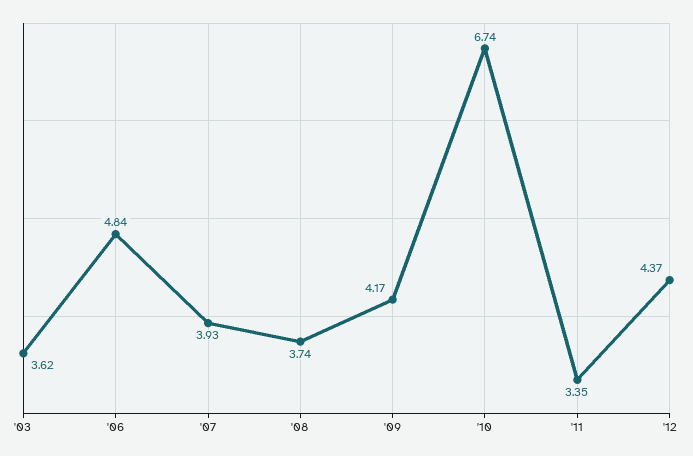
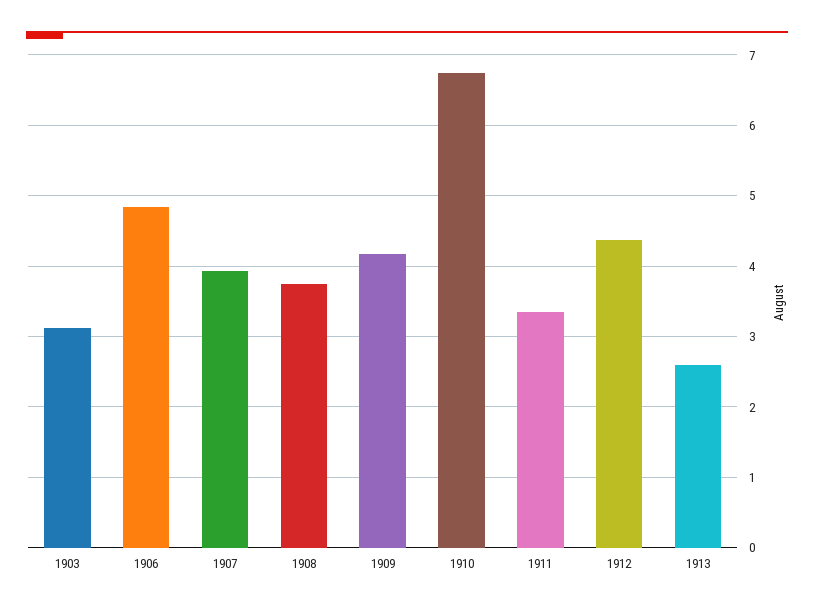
'03: 3.62 -> 3.1
1913: none -> 2.6

